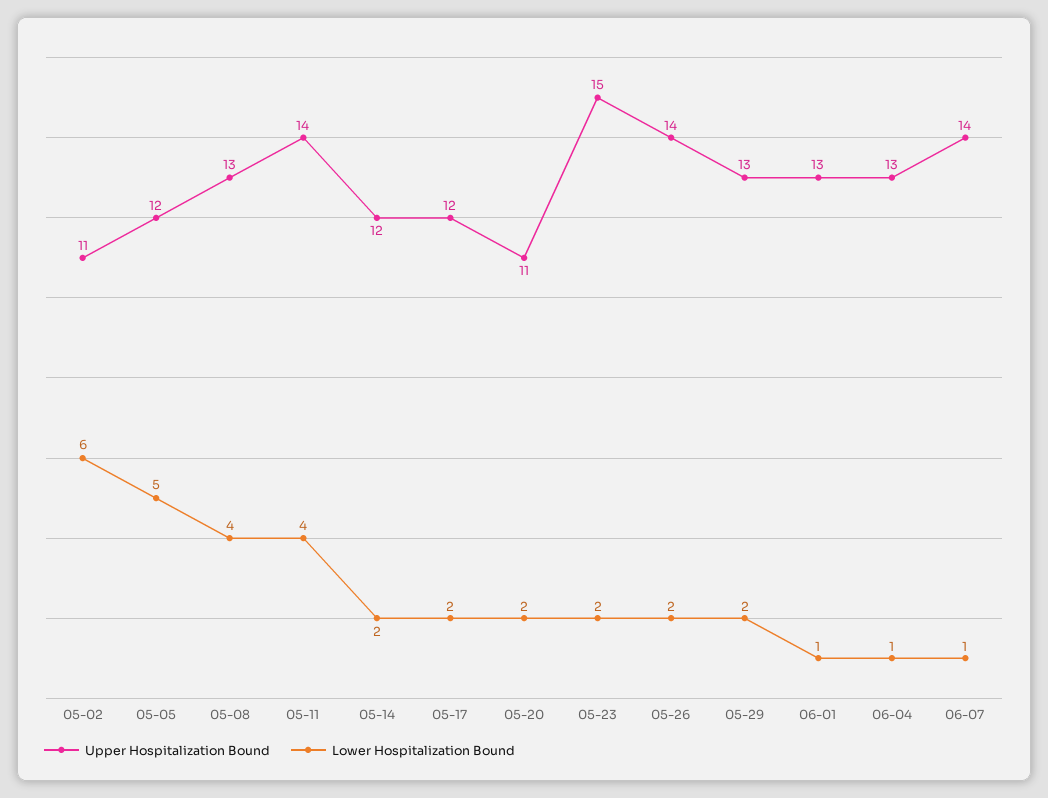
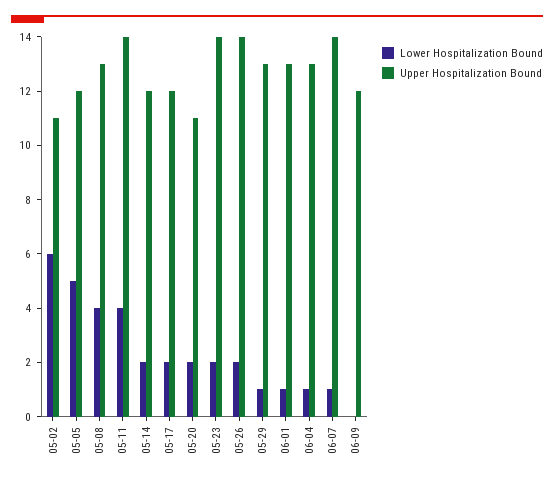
Upper Hospitalization Bound, 05-23: 15 -> 14
Lower Hospitalization Bound, 05-29: 2 -> 1
Lower Hospitalization Bound, 06-09: none -> 0
Upper Hospitalization Bound, 06-09: none -> 12

